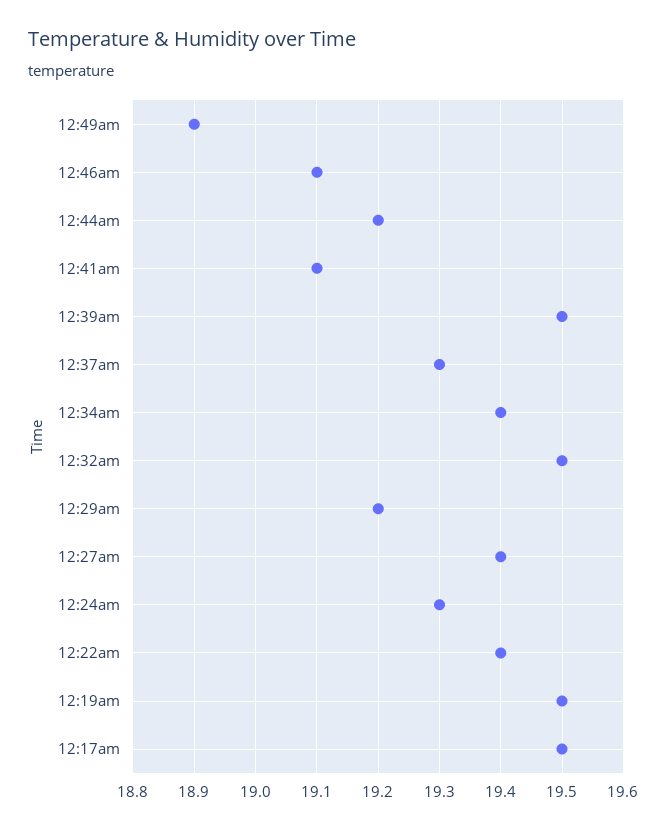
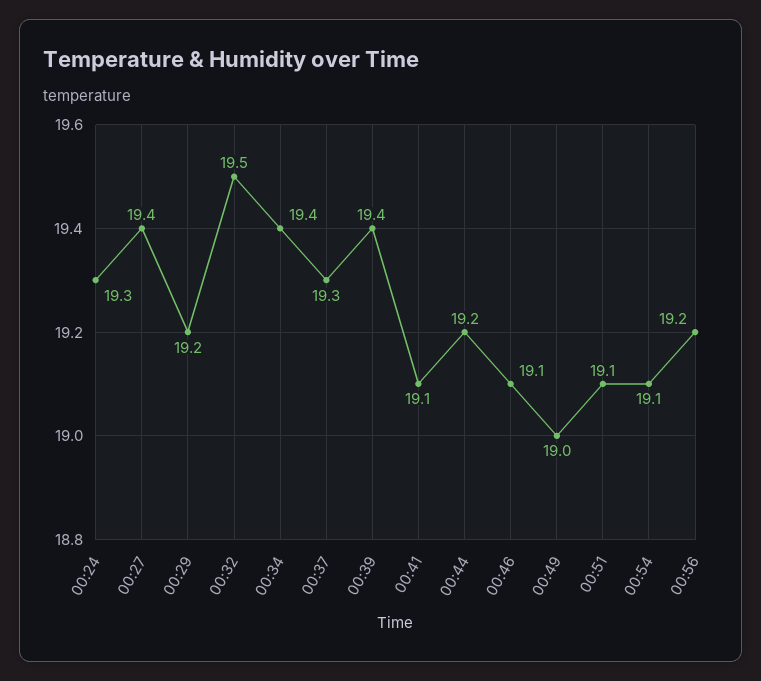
12:49am: 18.9 -> 19
12:39am: 19.5 -> 19.4
12:22am: 19.4 -> none
12:19am: 19.5 -> none
12:17am: 19.5 -> none
00:51: none -> 19.1
00:54: none -> 19.1
00:56: none -> 19.2

